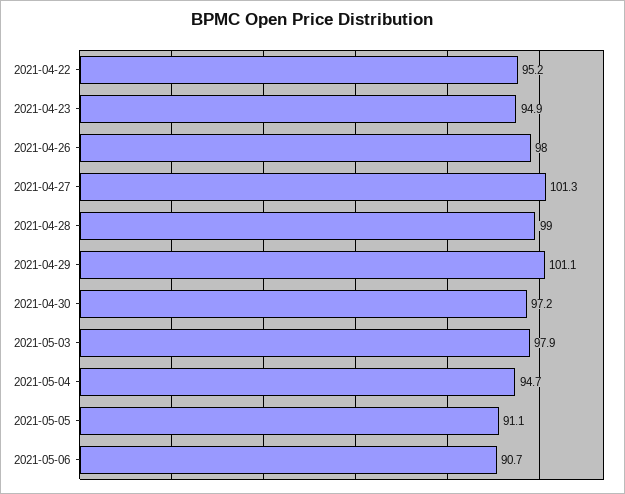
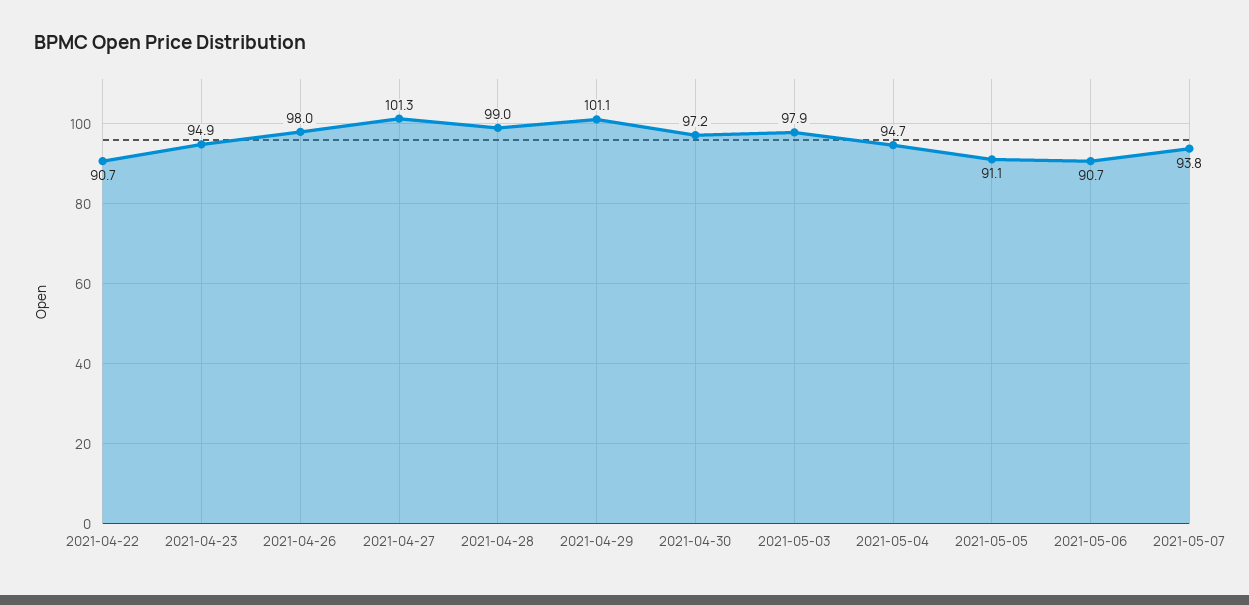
2021-04-22: 95.2 -> 90.7
2021-05-07: none -> 93.8

